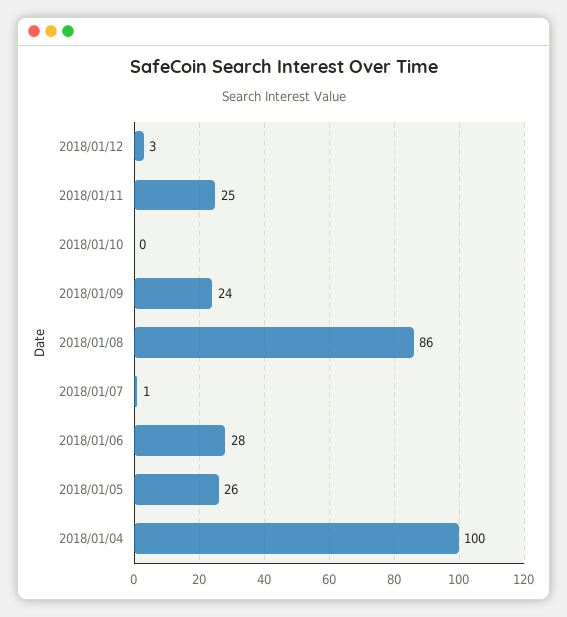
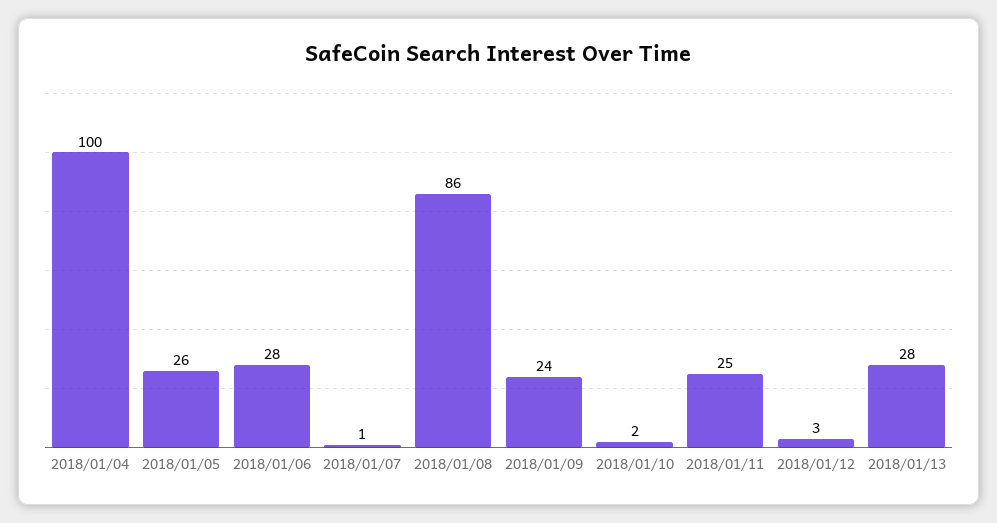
2018/01/10: 0 -> 2
2018/01/13: none -> 28

